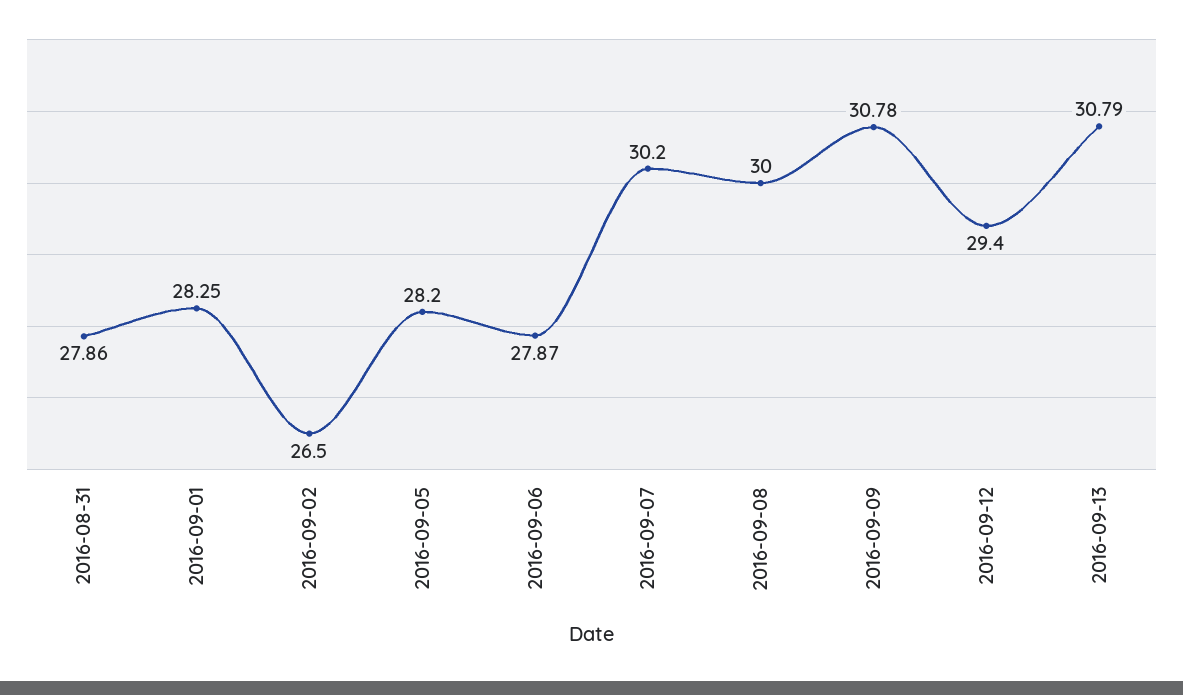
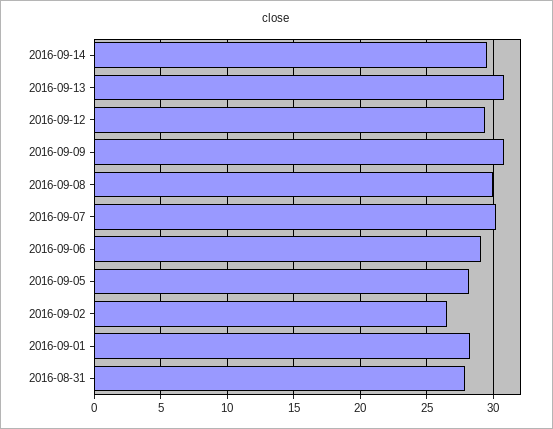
2016-09-06: 27.87 -> 29
2016-09-14: none -> 29.5

